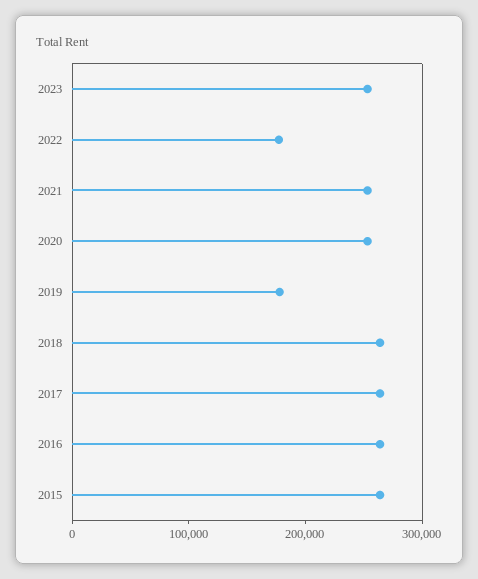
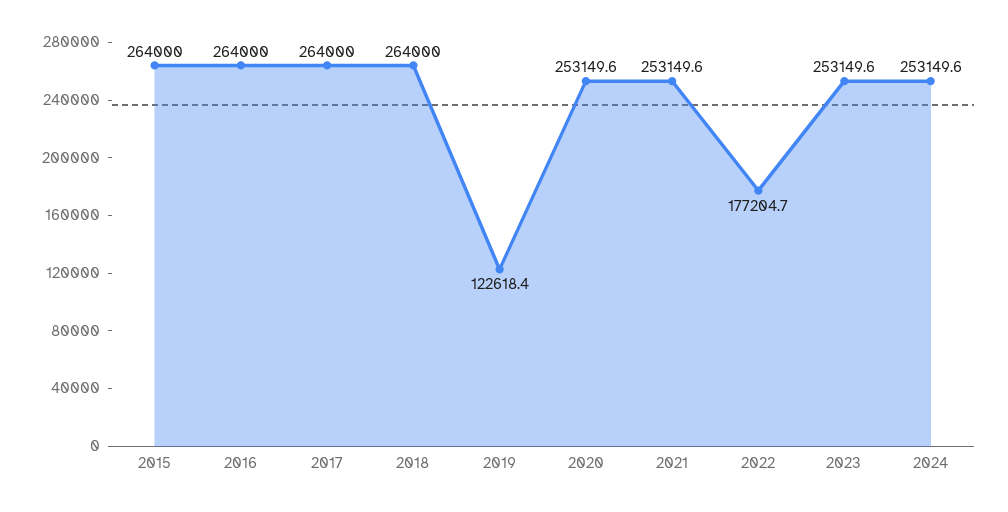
2019: 180000 -> 122618.4
2024: none -> 253149.6

